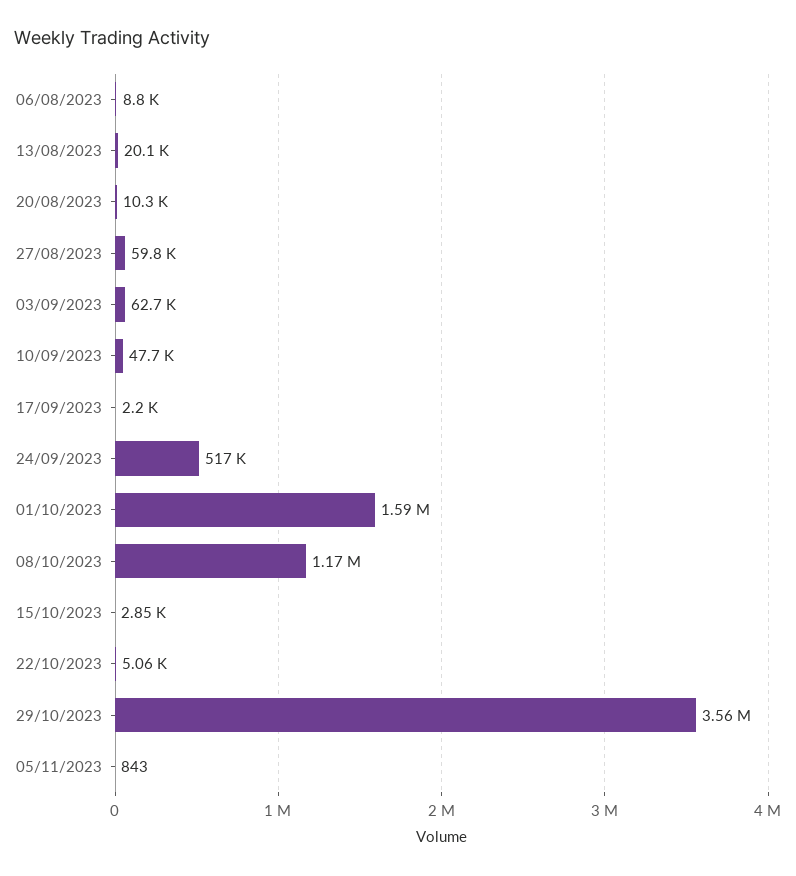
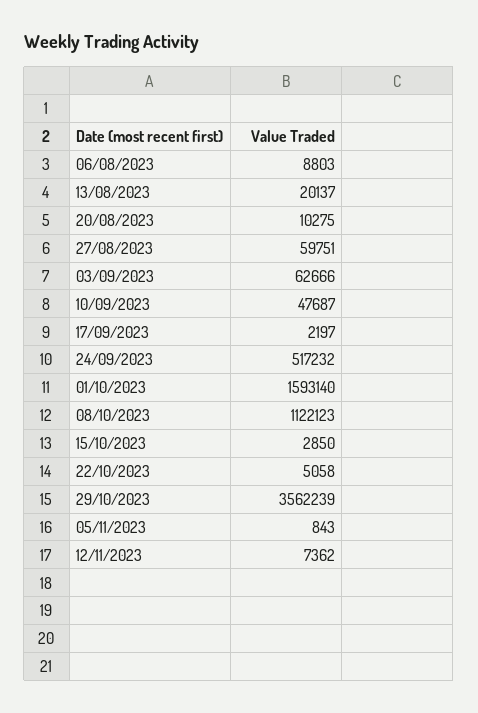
08/10/2023: 1170000 -> 1122123
12/11/2023: none -> 7362

